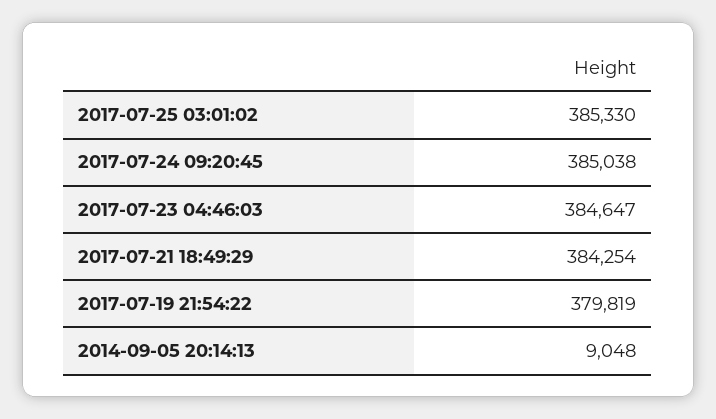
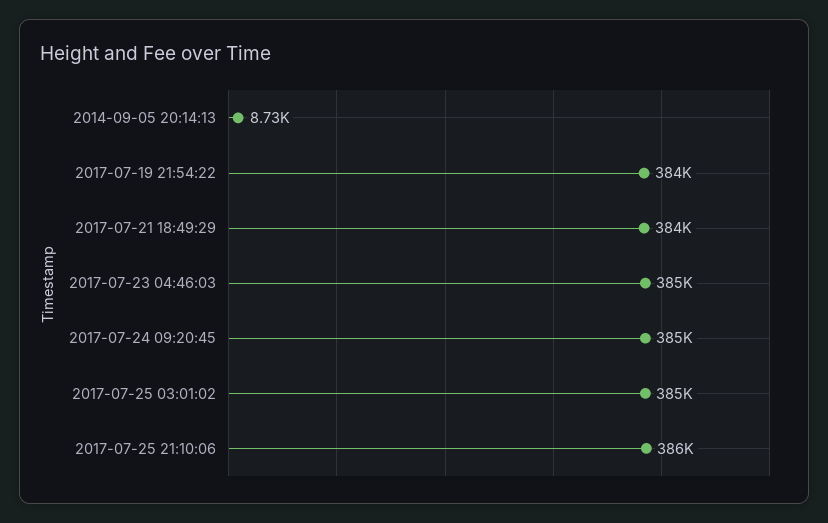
2017-07-19 21:54:22: 379819 -> 384000
2014-09-05 20:14:13: 9048 -> 8730
2017-07-25 21:10:06: none -> 386000

